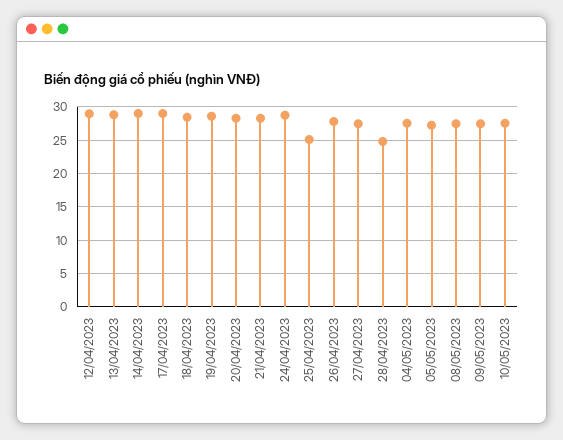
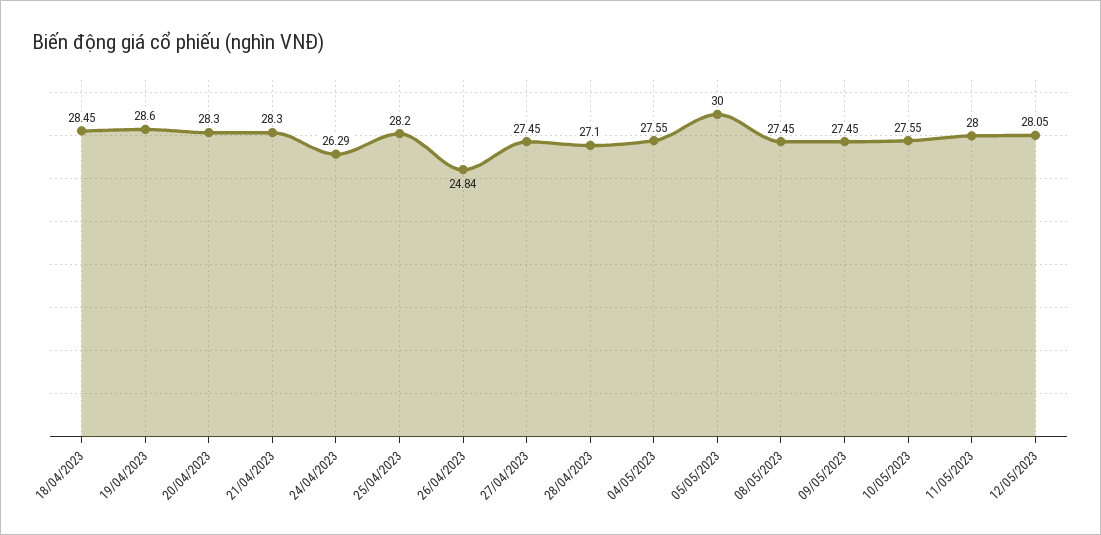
12/04/2023: 29 -> none
13/04/2023: 29 -> none
14/04/2023: 29 -> none
17/04/2023: 29 -> none
24/04/2023: 29 -> 26.29
25/04/2023: 25 -> 28.2
26/04/2023: 28 -> 24.84
28/04/2023: 25 -> 27.1
05/05/2023: 27 -> 30
11/05/2023: none -> 28
12/05/2023: none -> 28.05

